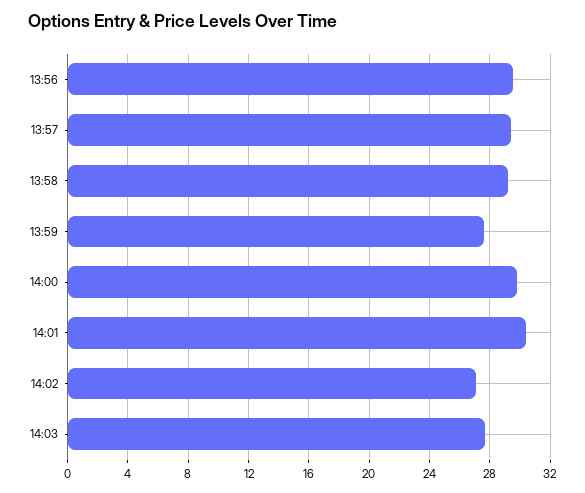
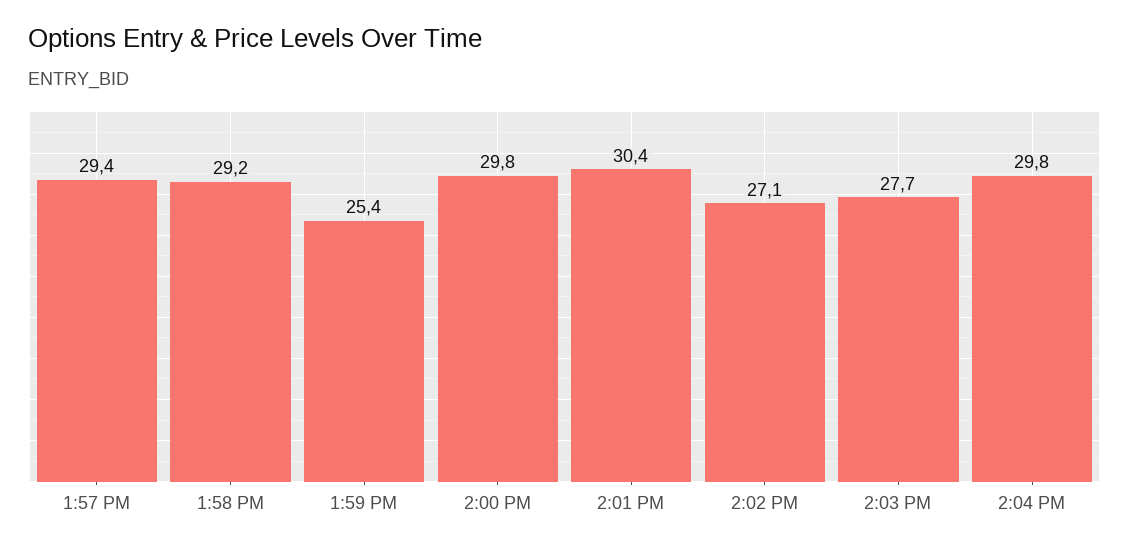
13:56: 29.5 -> none
13:59: 27.5 -> 25.4
2:04 PM: none -> 29.8

